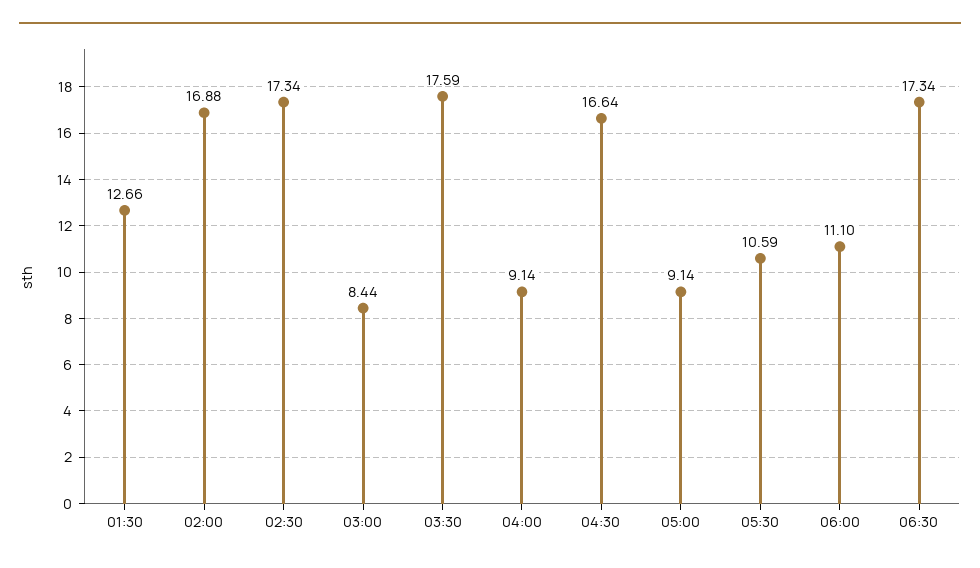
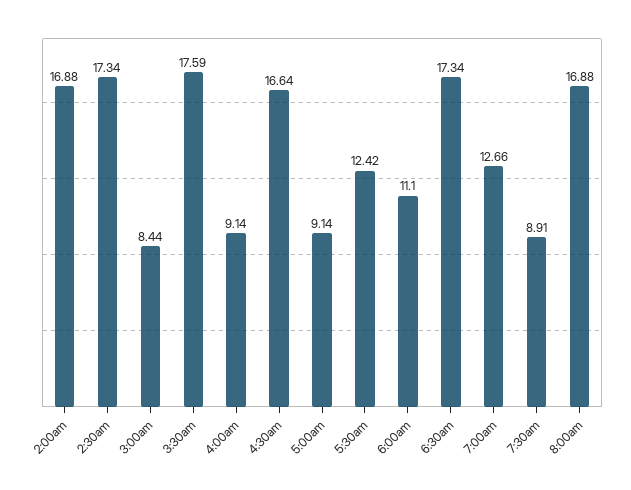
01:30: 12.66 -> none
05:30: 10.59 -> 12.42
7:00am: none -> 12.66
7:30am: none -> 8.91
8:00am: none -> 16.88

